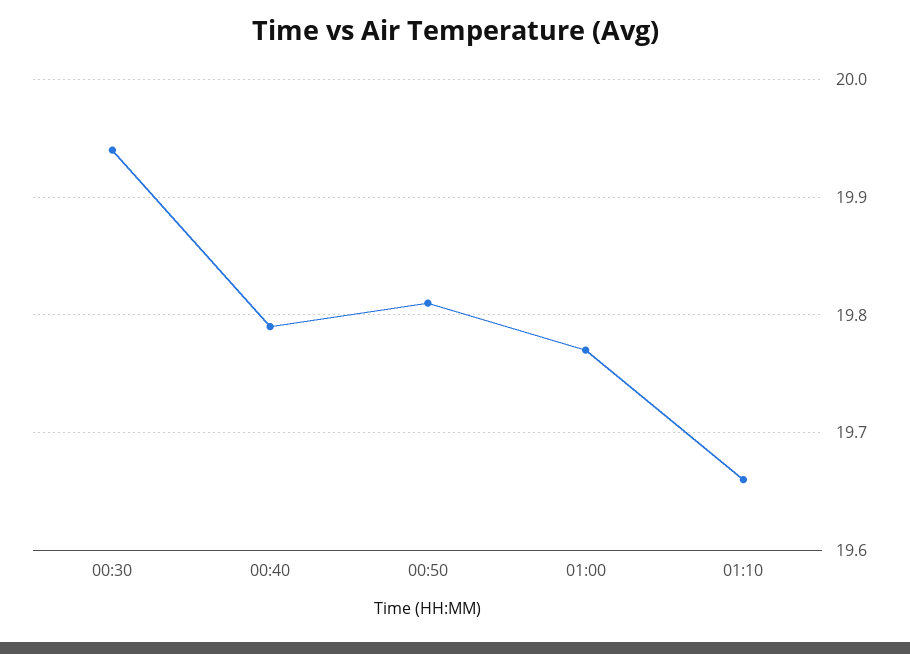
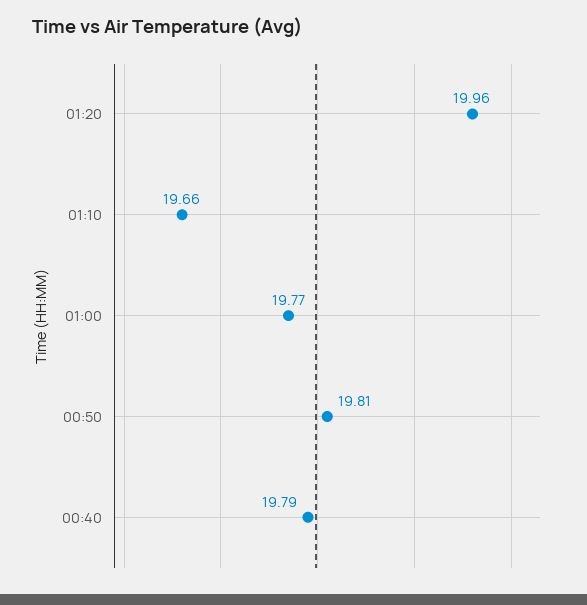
00:30: 19.94 -> none
01:20: none -> 19.96

